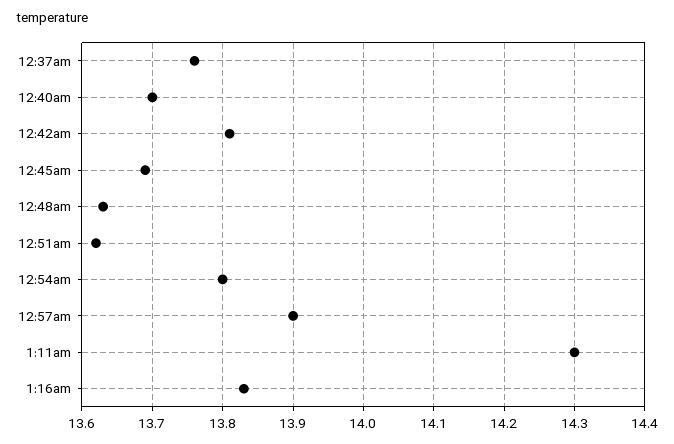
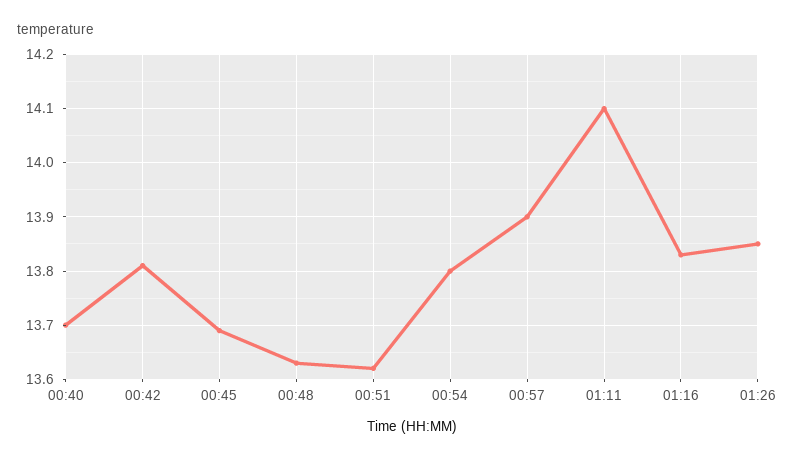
12:37am: 13.76 -> none
1:11am: 14.3 -> 14.1
01:26: none -> 13.85

